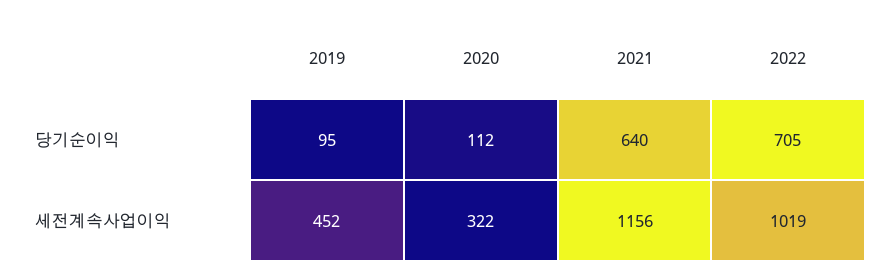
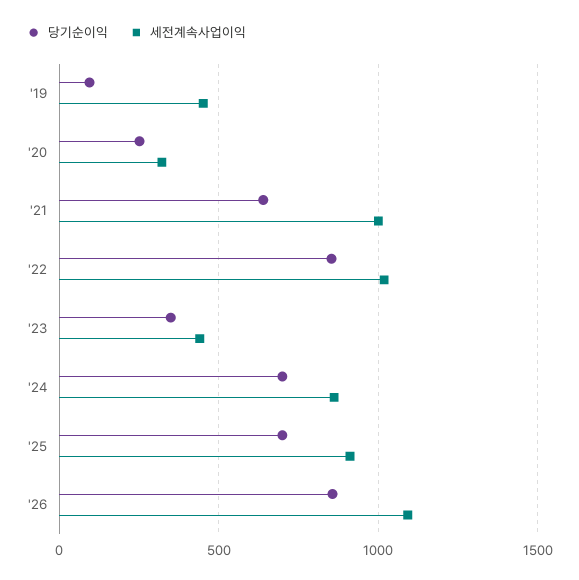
당기순이익, 2020: 112 -> 250
당기순이익, 2022: 705 -> 850
세전계속사업이익, 2021: 1156 -> 1000
당기순이익, '23: none -> 350
세전계속사업이익, '23: none -> 450
당기순이익, '24: none -> 700
세전계속사업이익, '24: none -> 850
당기순이익, '25: none -> 700
세전계속사업이익, '25: none -> 900
당기순이익, '26: none -> 850
세전계속사업이익, '26: none -> 1100

